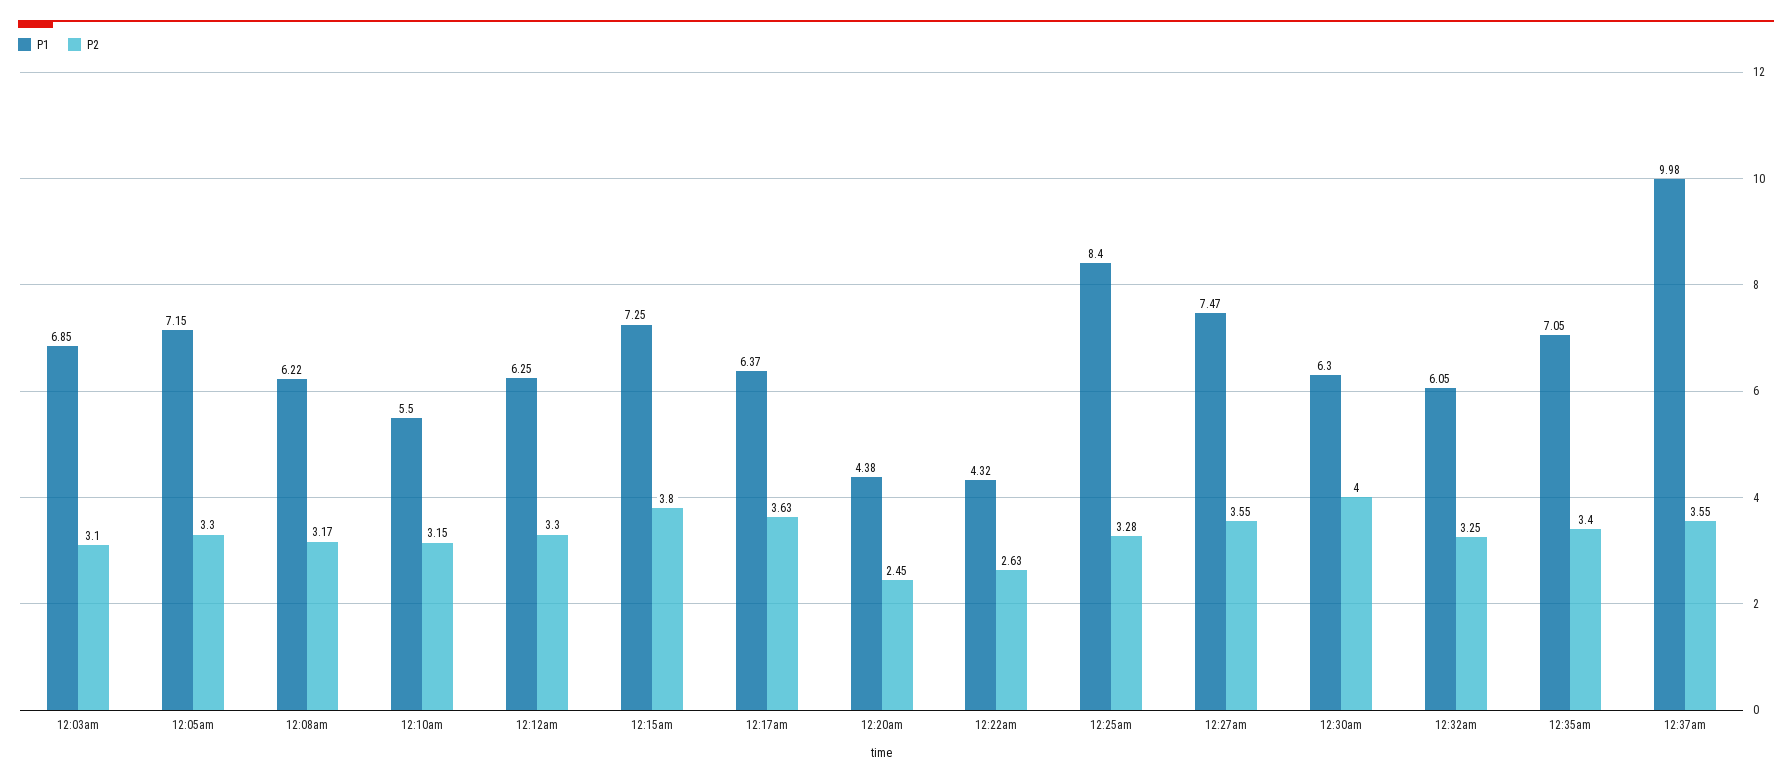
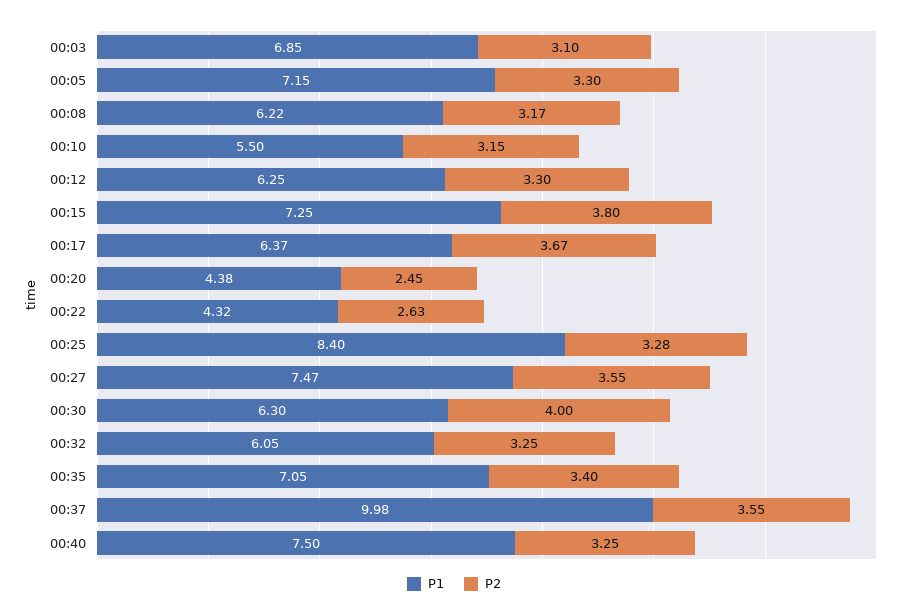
P2, 12:17am: 3.63 -> 3.67
P1, 00:40: none -> 7.5
P2, 00:40: none -> 3.25

